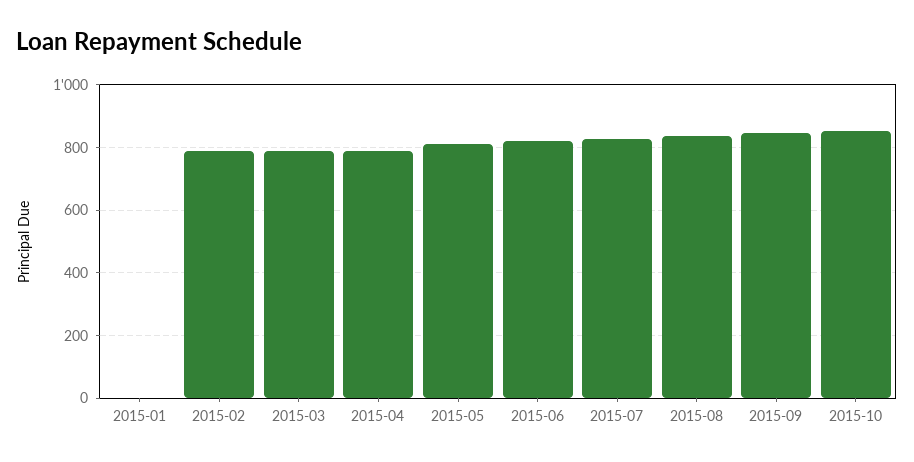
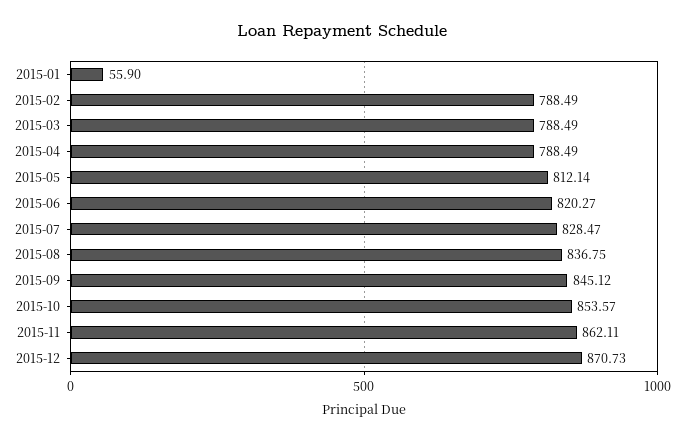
2015-01: 0 -> 55.9
2015-11: none -> 862.11
2015-12: none -> 870.73

